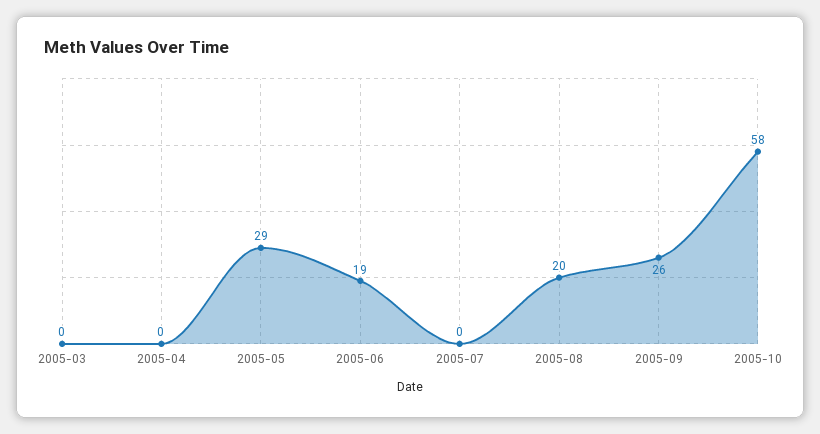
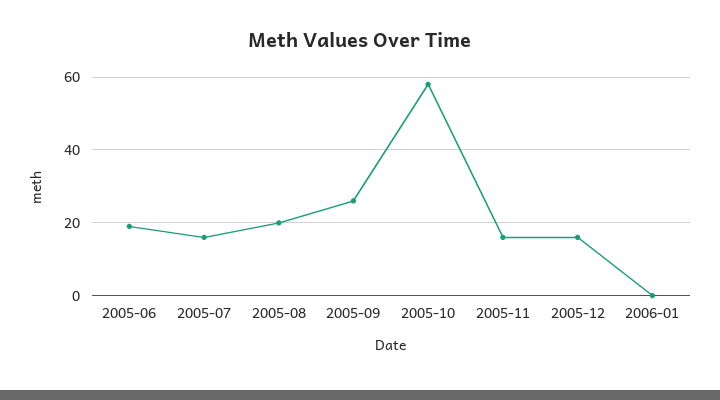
2005-03: 0 -> none
2005-04: 0 -> none
2005-05: 29 -> none
2005-07: 0 -> 15
2005-11: none -> 15
2005-12: none -> 15
2006-01: none -> 0

